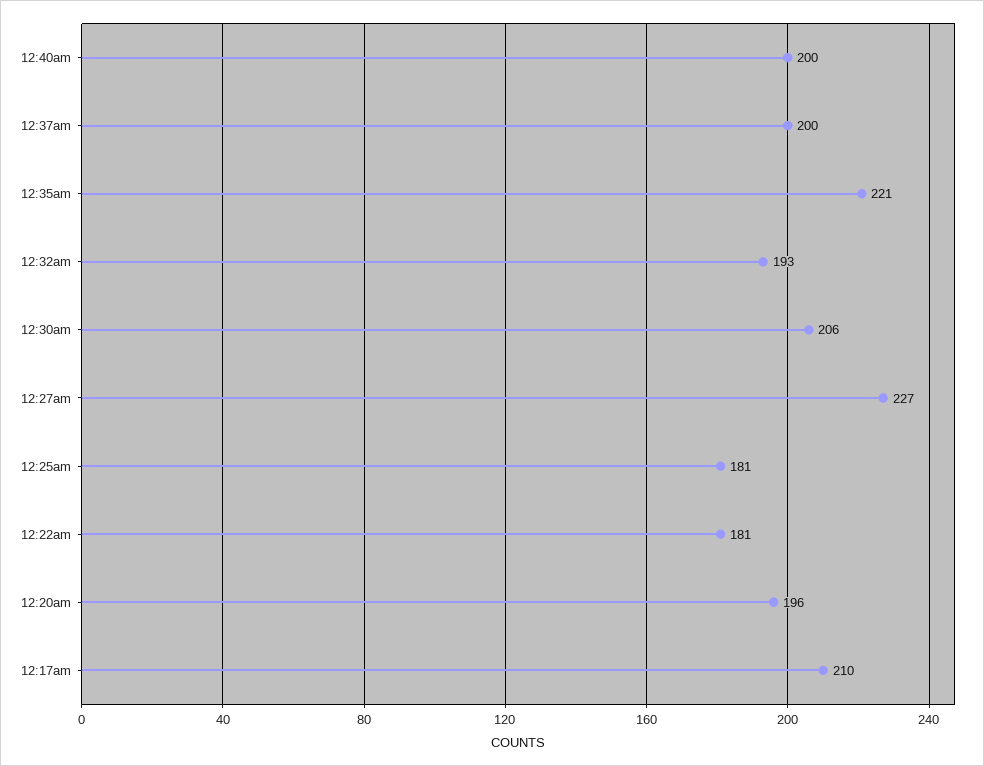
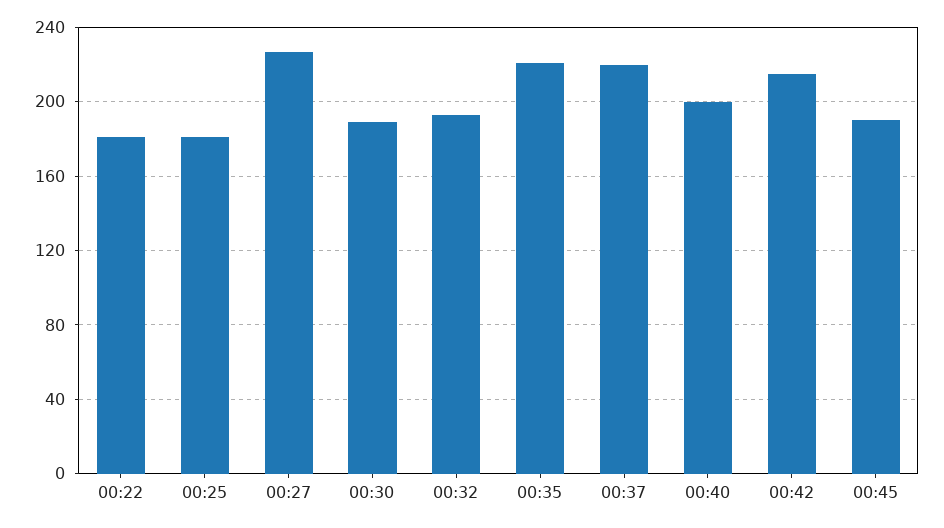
12:37am: 200 -> 220
12:30am: 206 -> 190
12:20am: 196 -> none
12:17am: 210 -> none
00:42: none -> 215
00:45: none -> 190

